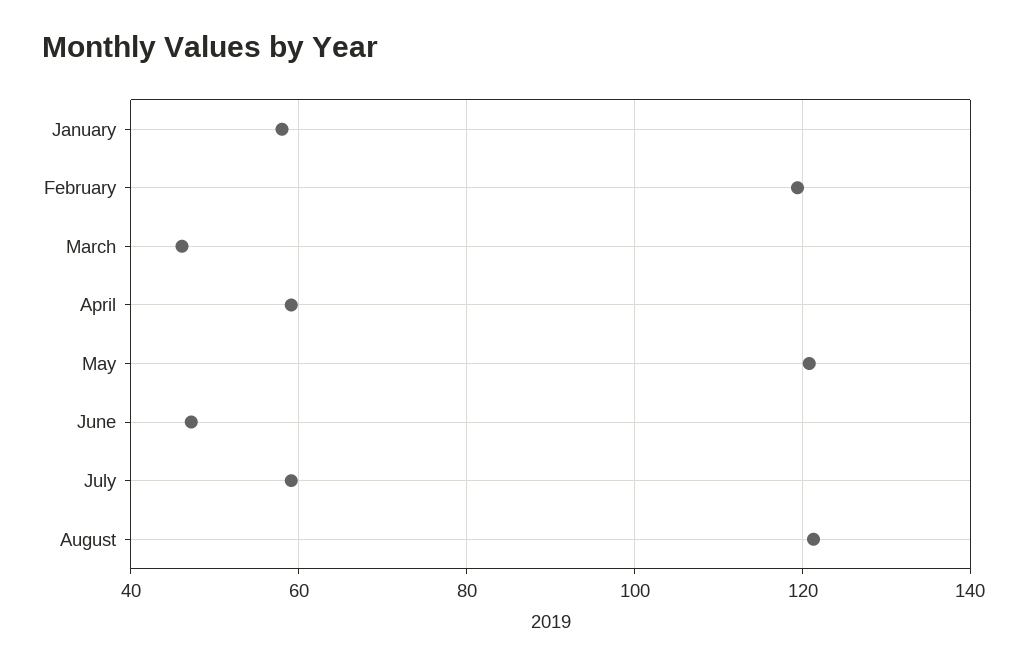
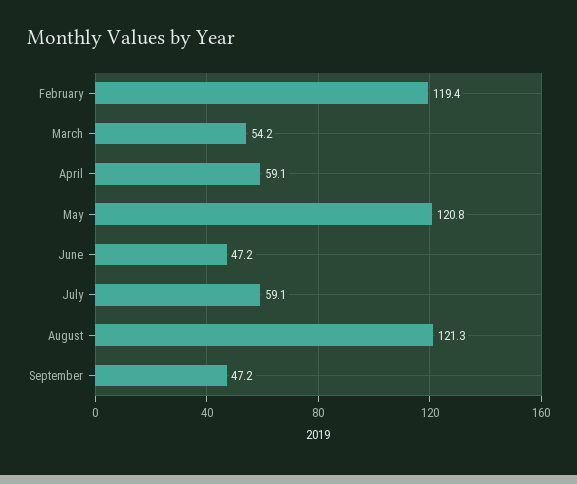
January: 58 -> none
March: 46 -> 54.2
September: none -> 47.2

